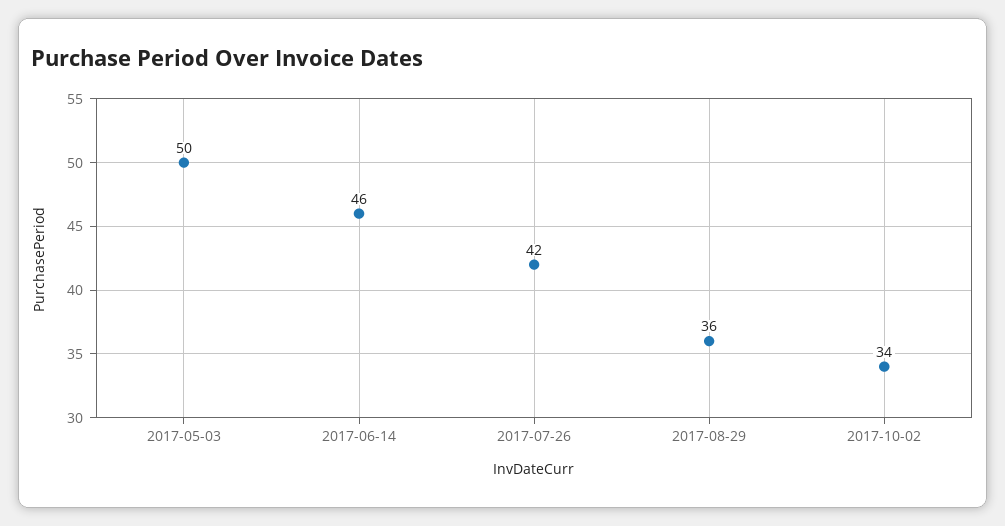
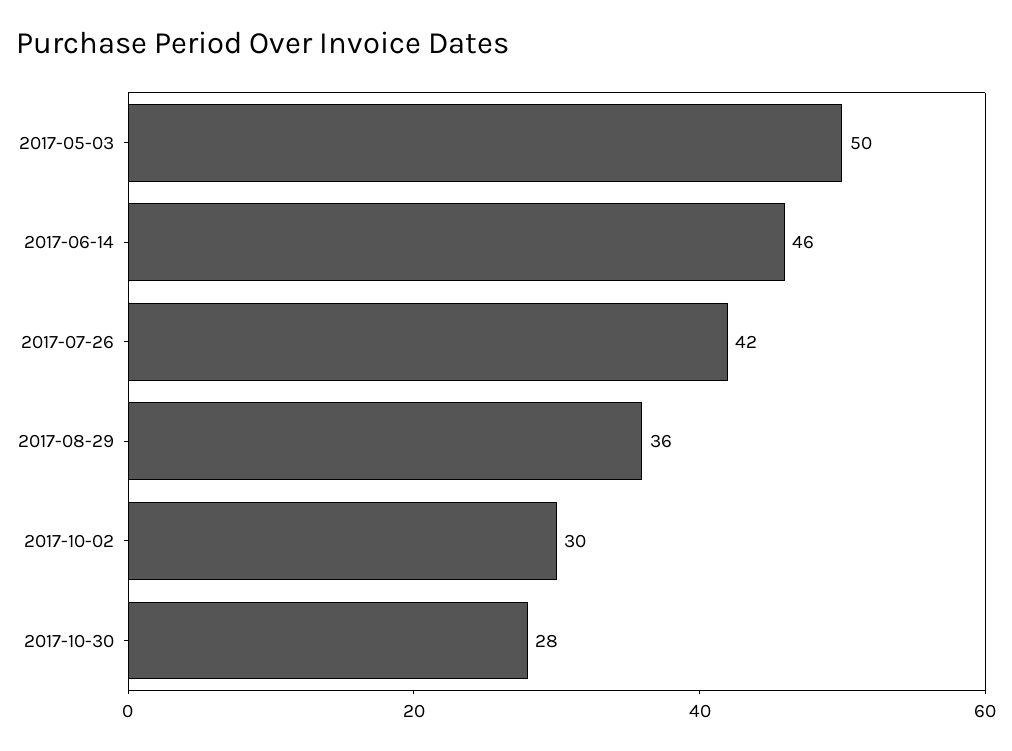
2017-10-02: 34 -> 30
2017-10-30: none -> 28

